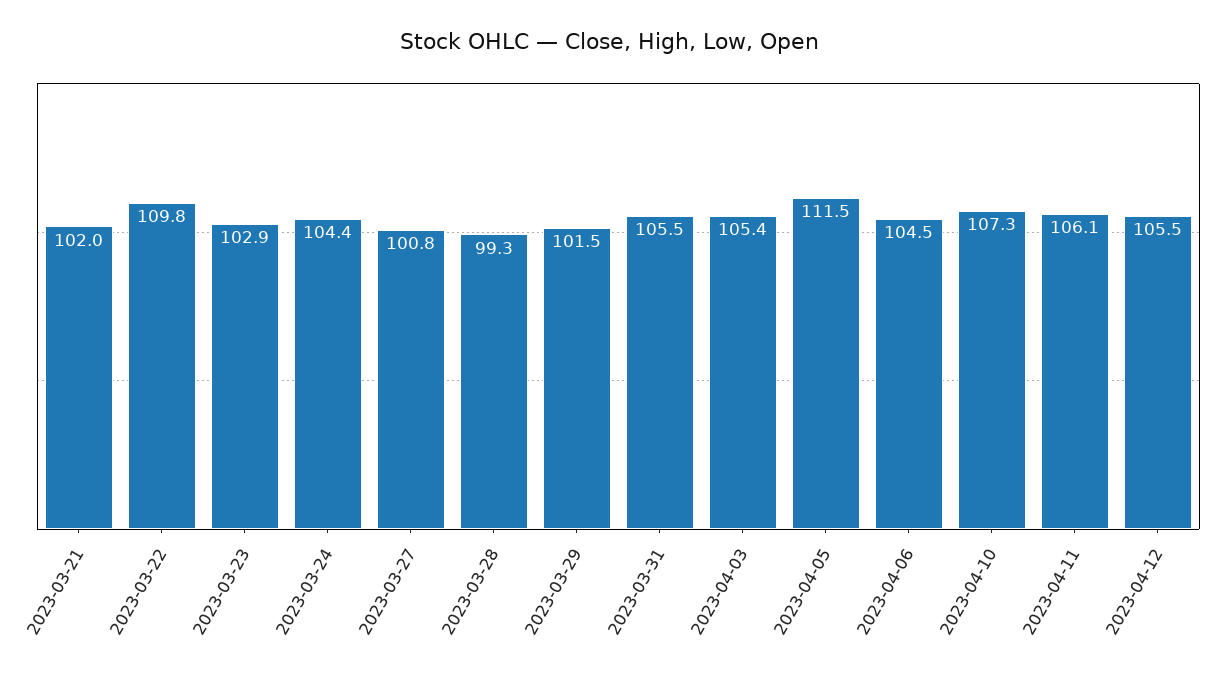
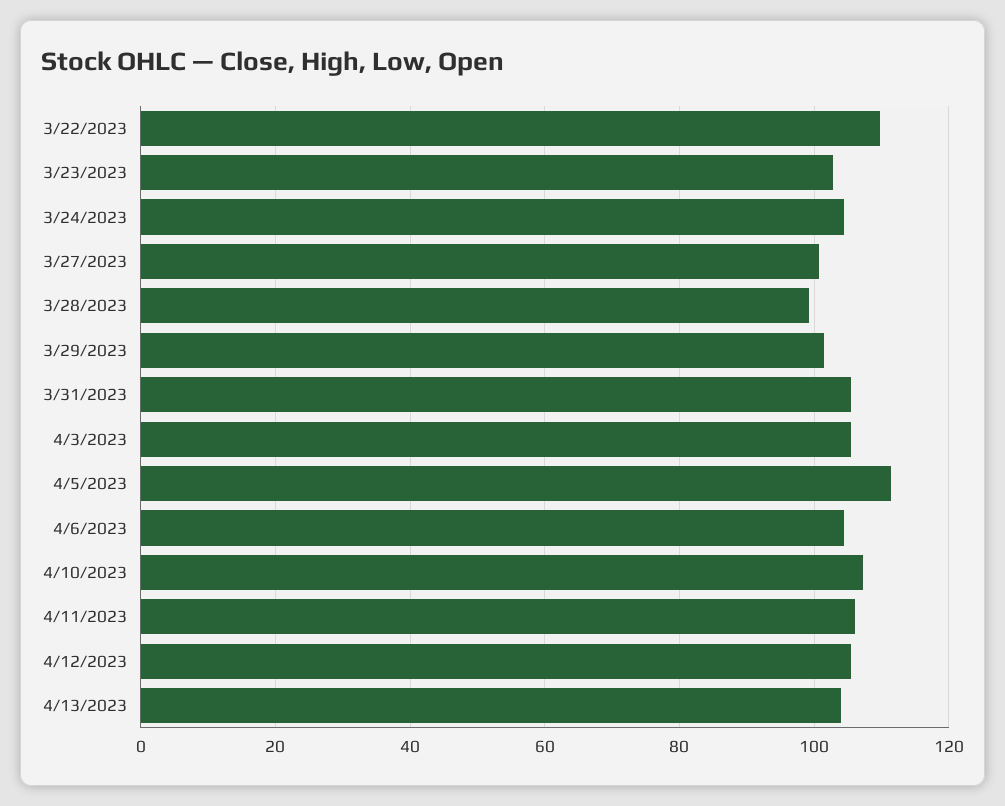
2023-03-21: 102 -> none
4/13/2023: none -> 104

